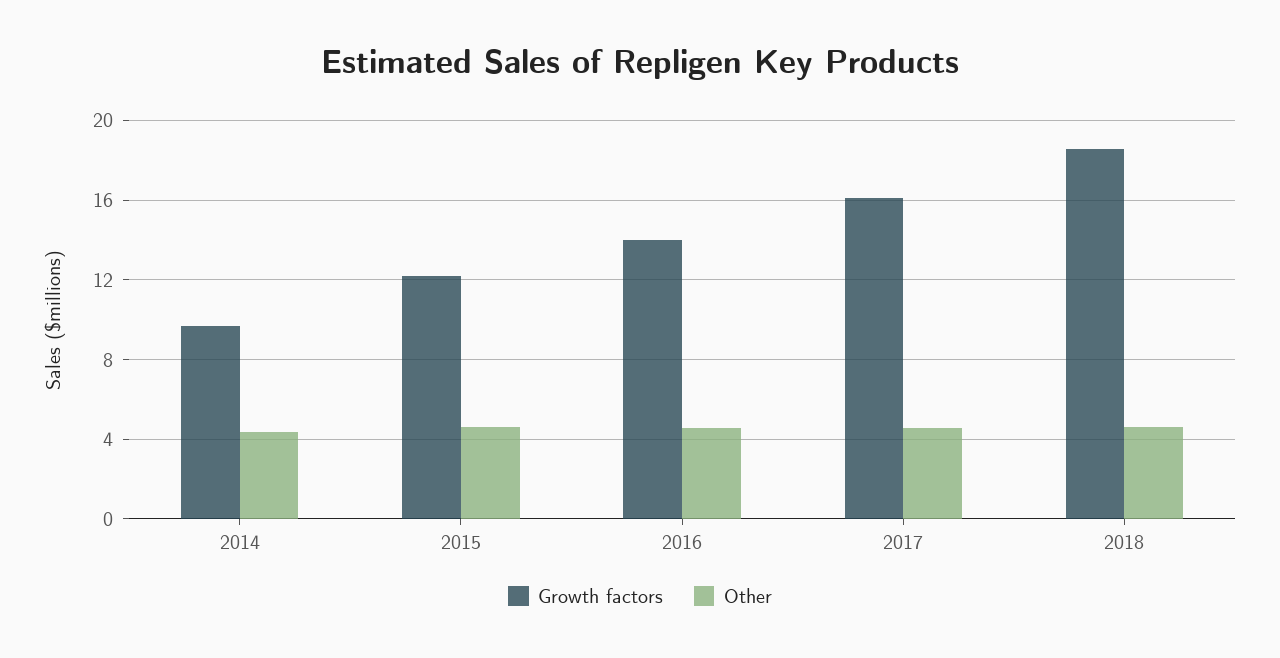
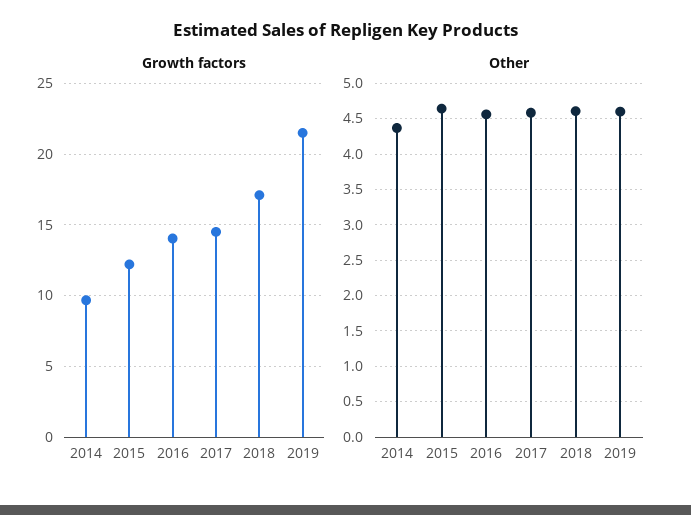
Growth factors, 2017: 16 -> 14.5
Growth factors, 2018: 18.5 -> 17
Growth factors, 2019: none -> 21.5
Other, 2019: none -> 4.6

